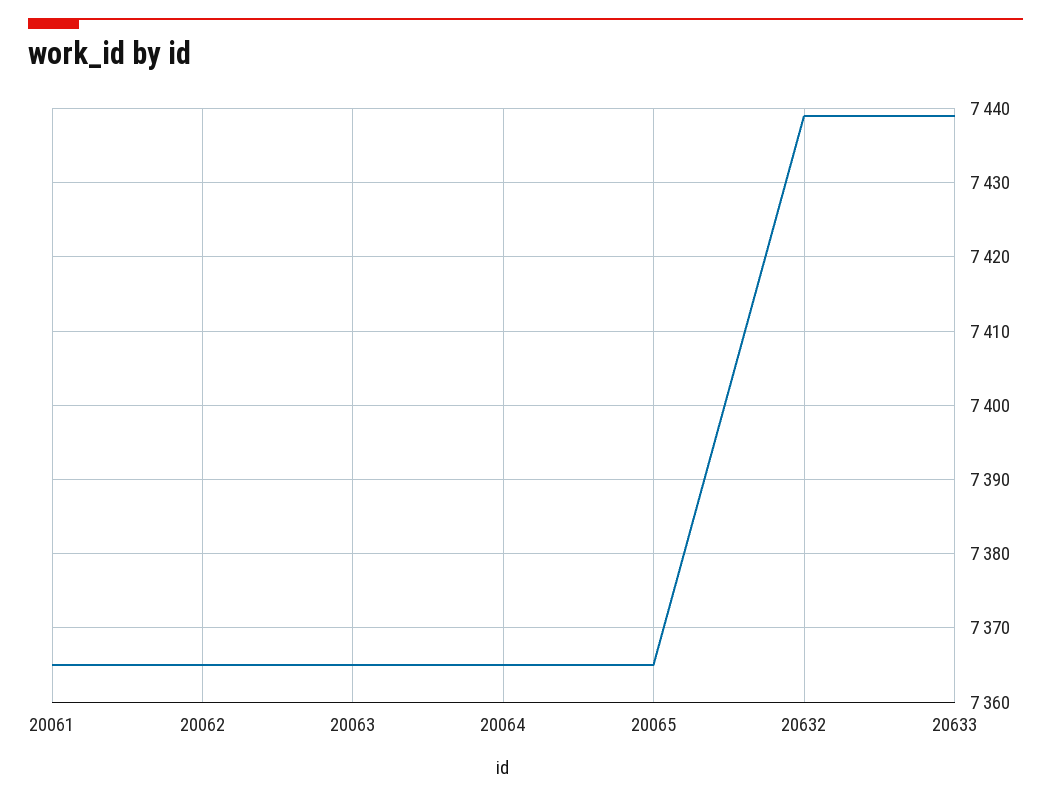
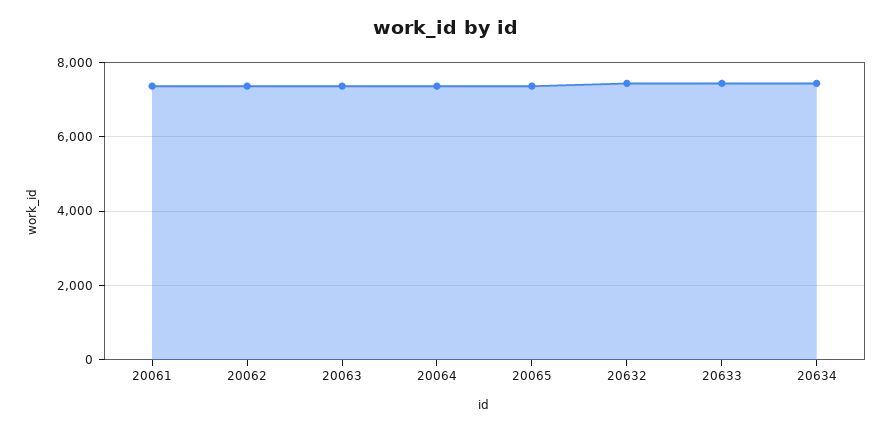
20634: none -> 7400

